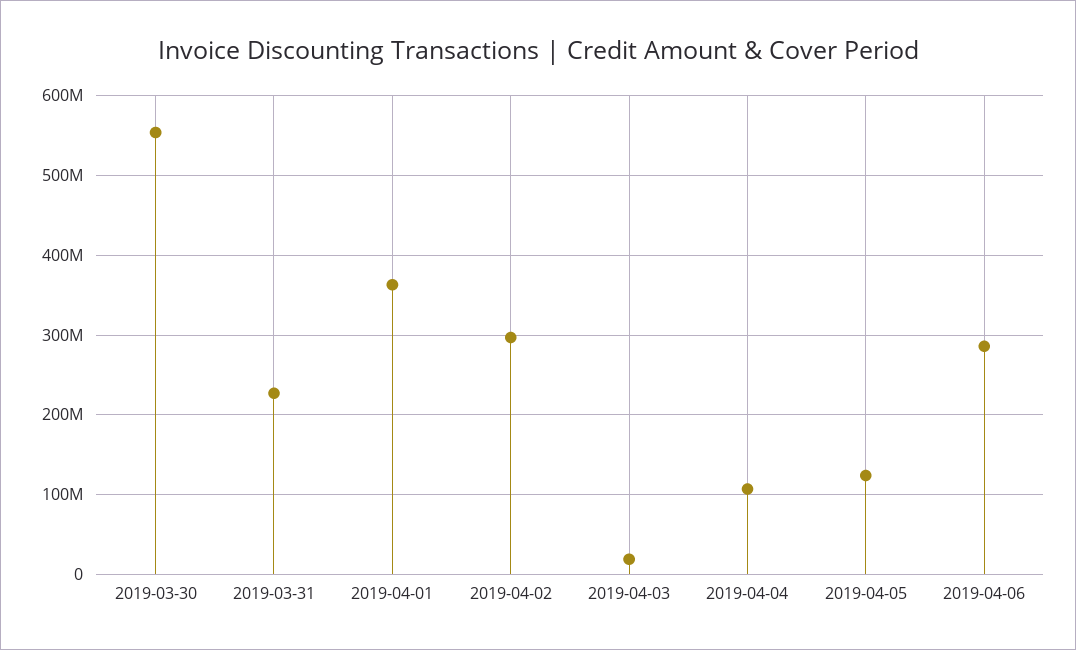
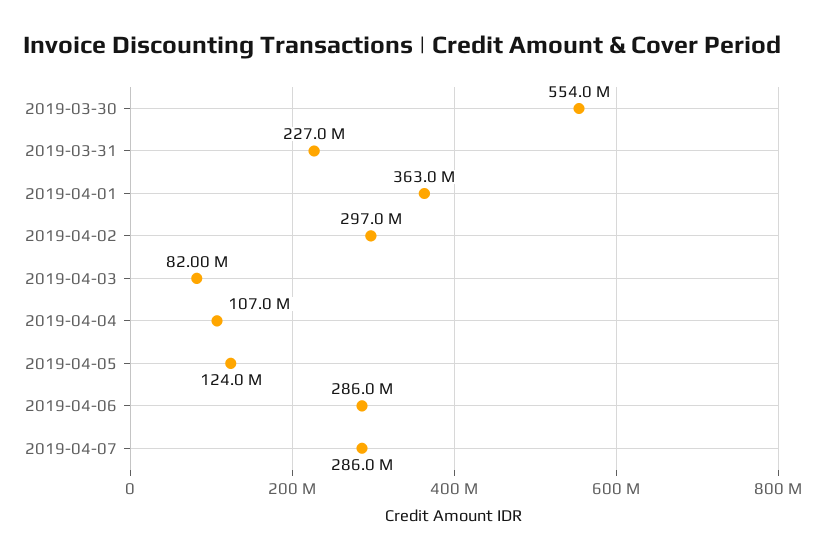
2019-04-03: 20000000 -> 82000000
2019-04-07: none -> 286000000

